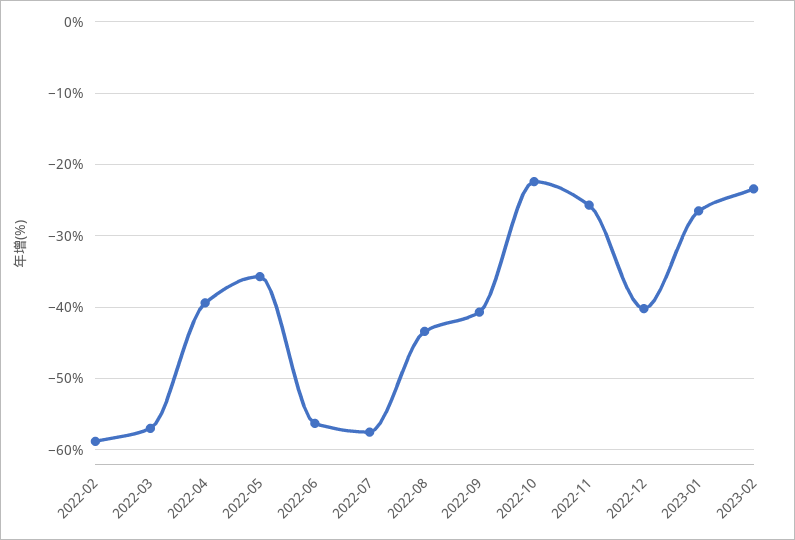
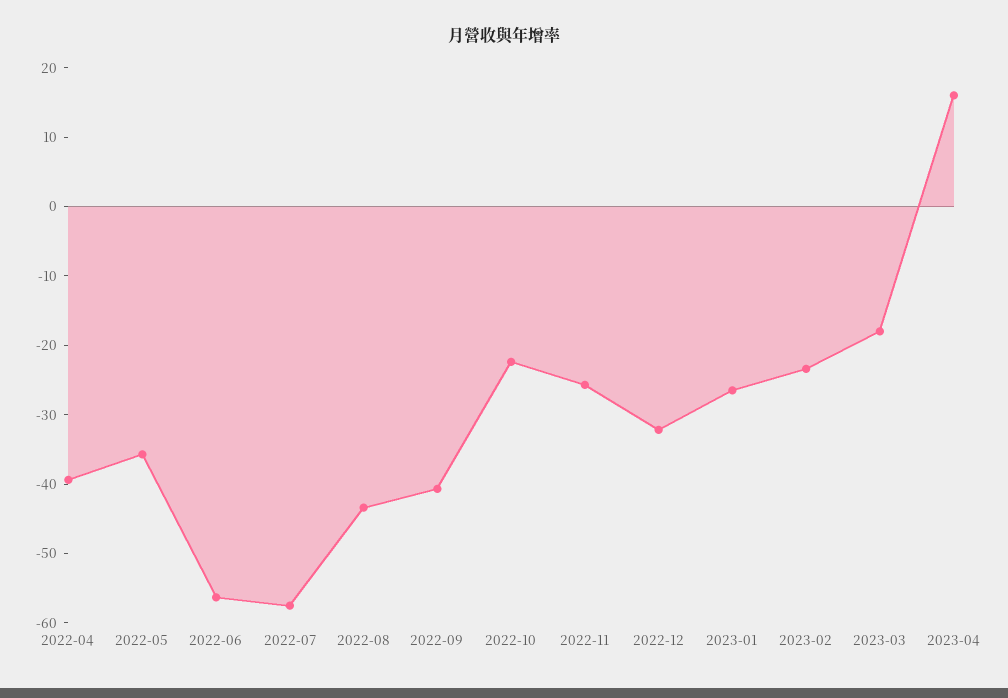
2022-02: -59 -> none
2022-03: -57 -> none
2022-12: -40 -> -32
2023-03: none -> -18
2023-04: none -> 16

